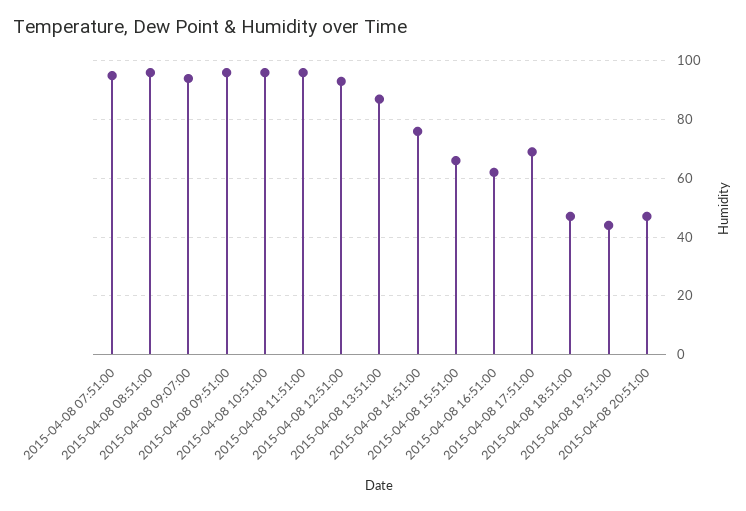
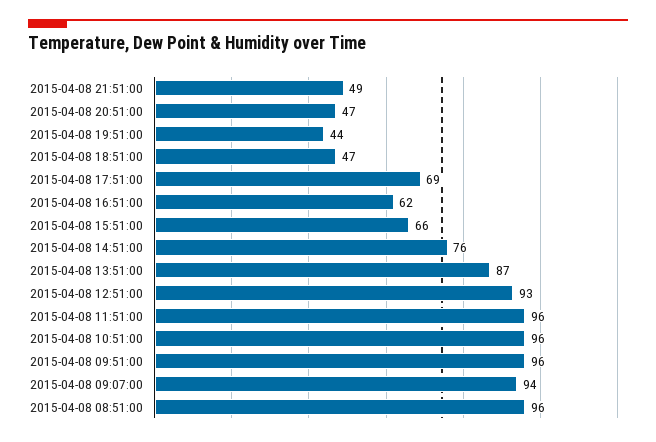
2015-04-08 07:51:00: 95 -> none
2015-04-08 21:51:00: none -> 49

